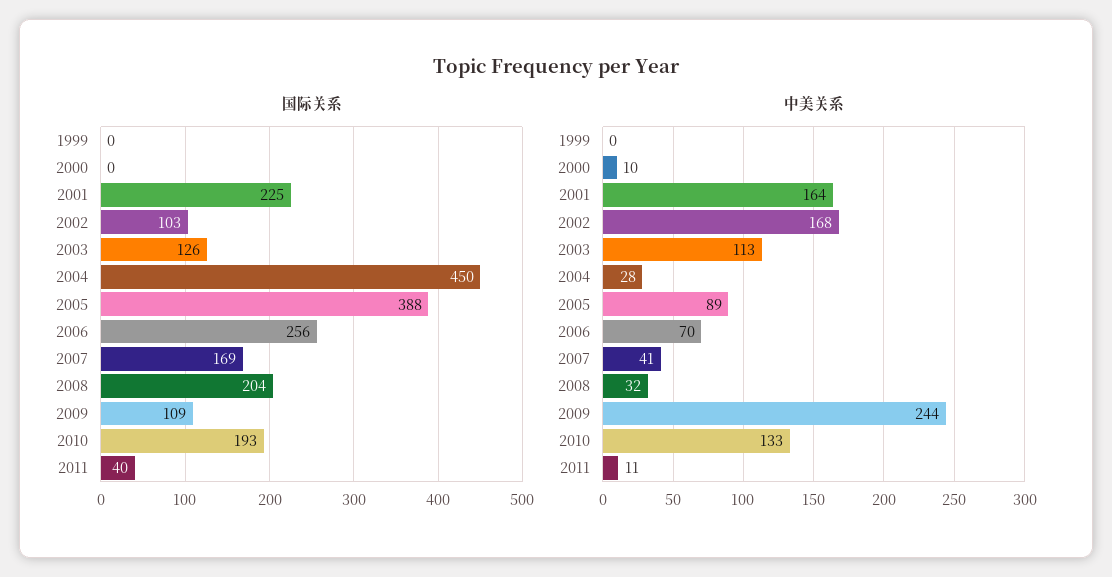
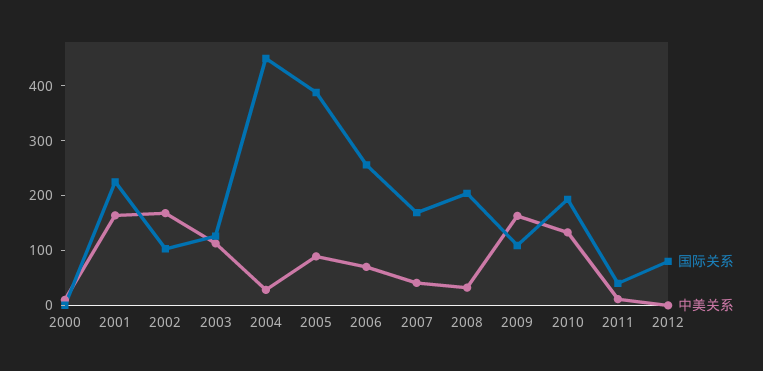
国际关系, 1999: 0 -> none
中美关系, 1999: 0 -> none
中美关系, 2009: 244 -> 160
国际关系, 2012: none -> 80
中美关系, 2012: none -> 0

